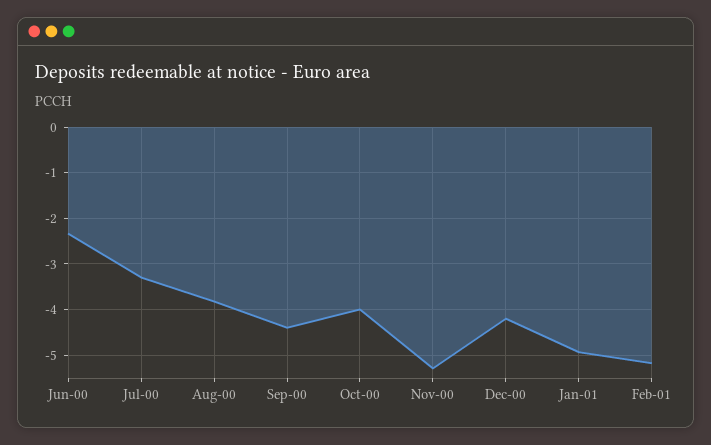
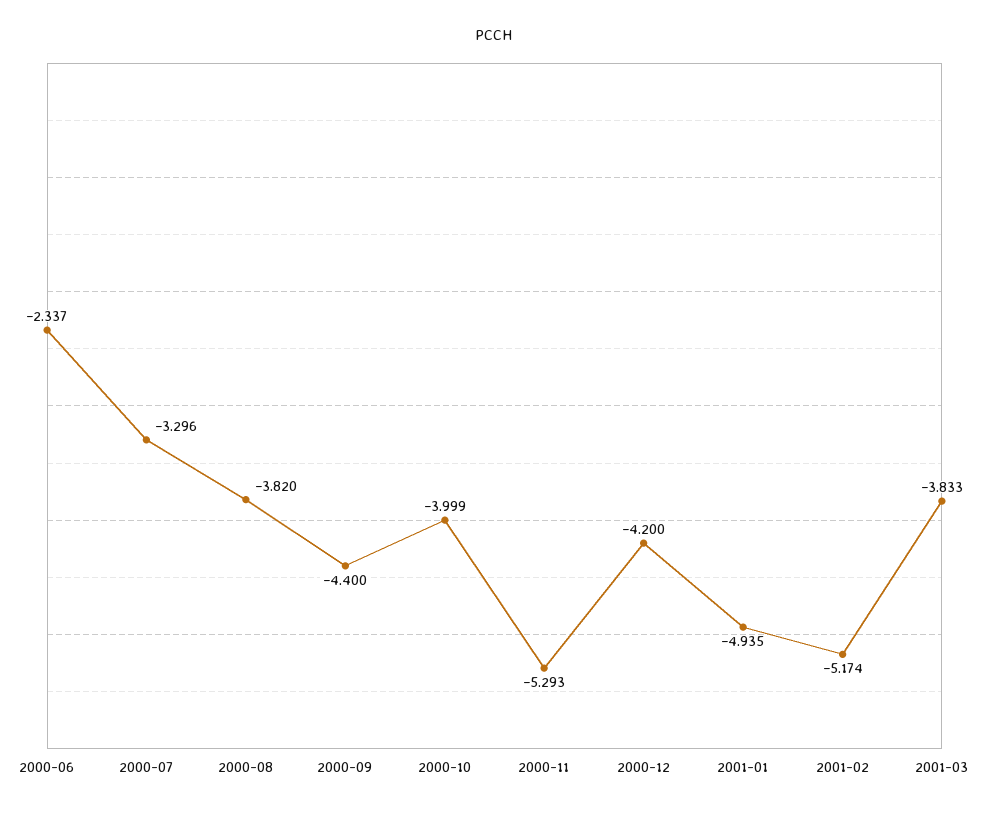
2001-03: none -> -3.833

